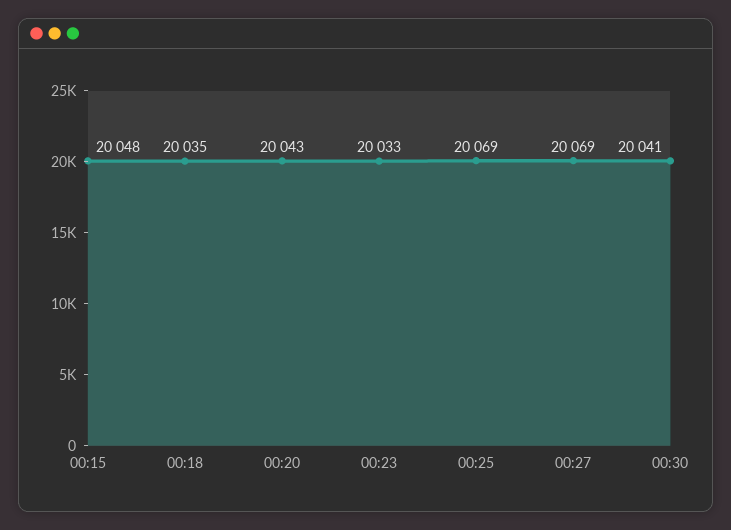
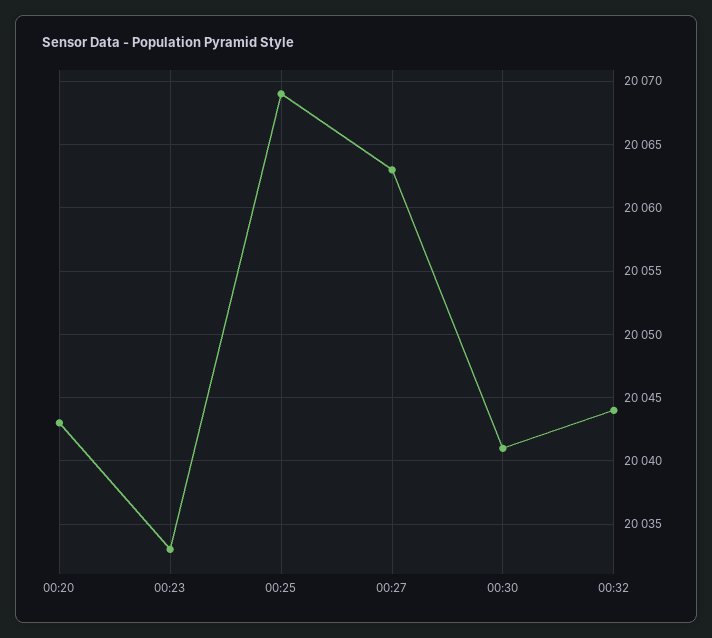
00:15: 20048 -> none
00:18: 20035 -> none
00:27: 20069 -> 20063
00:32: none -> 20044

